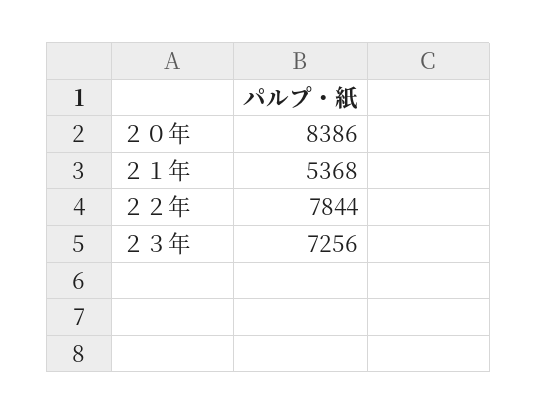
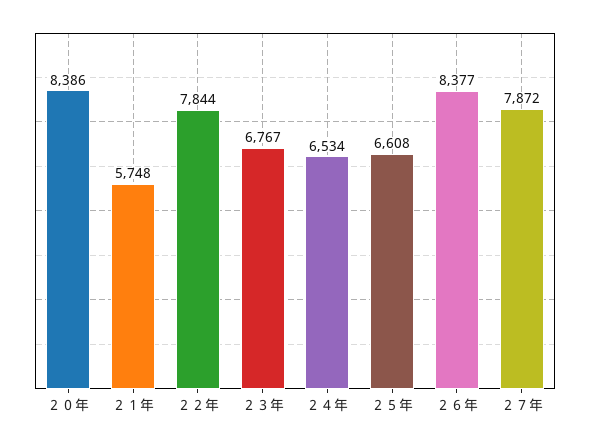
２１年: 5368 -> 5748
２３年: 7256 -> 6767
２４年: none -> 6534
２５年: none -> 6608
２６年: none -> 8377
２７年: none -> 7872

